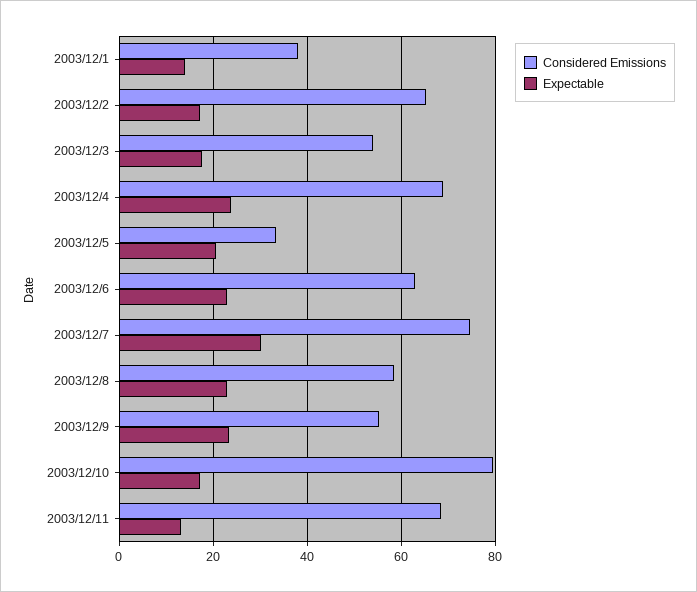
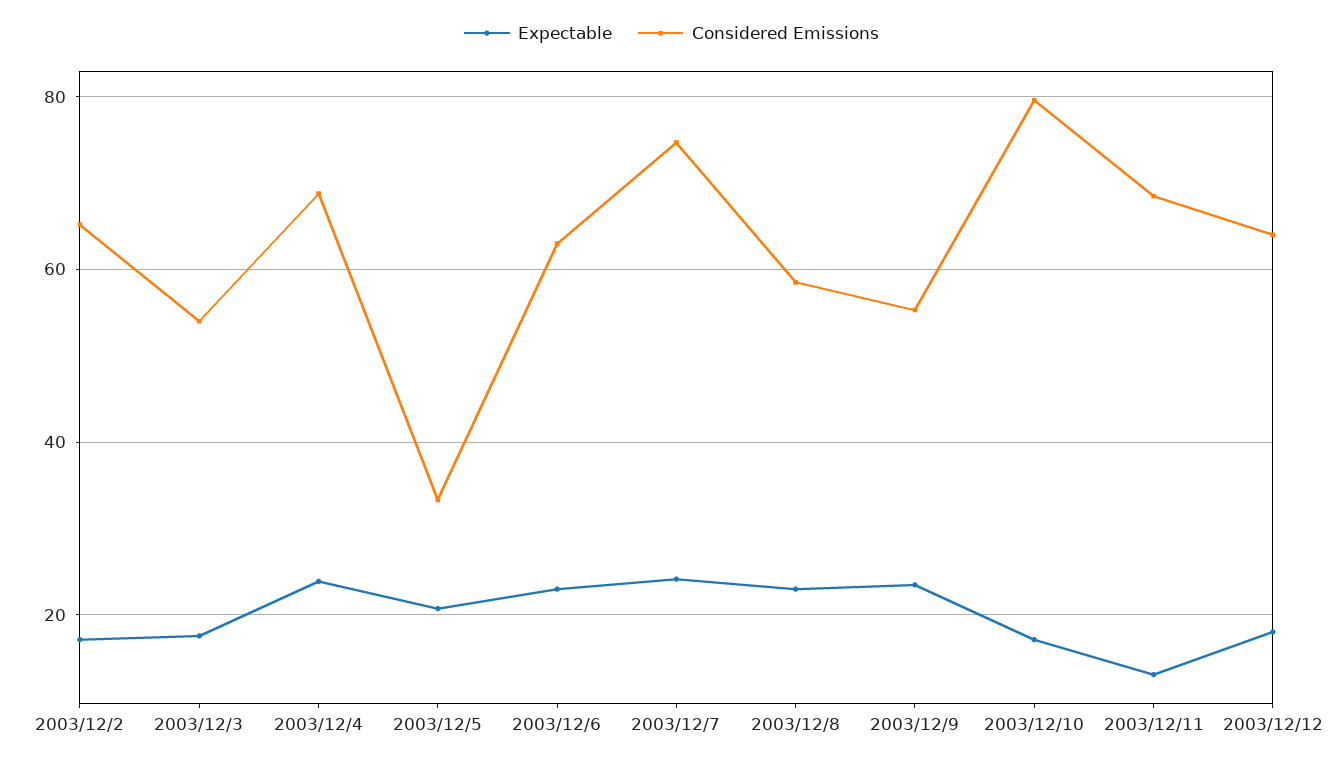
Considered Emissions, 2003/12/1: 38 -> none
Expectable, 2003/12/1: 14 -> none
Expectable, 2003/12/7: 30 -> 24
Expectable, 2003/12/12: none -> 18
Considered Emissions, 2003/12/12: none -> 64

